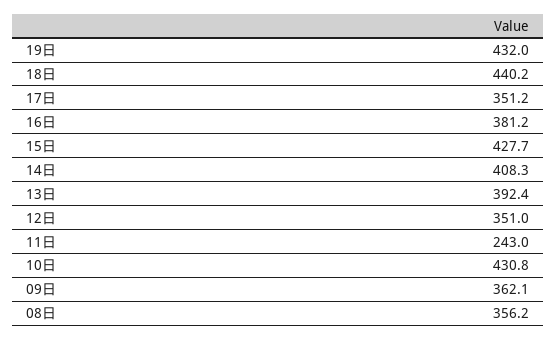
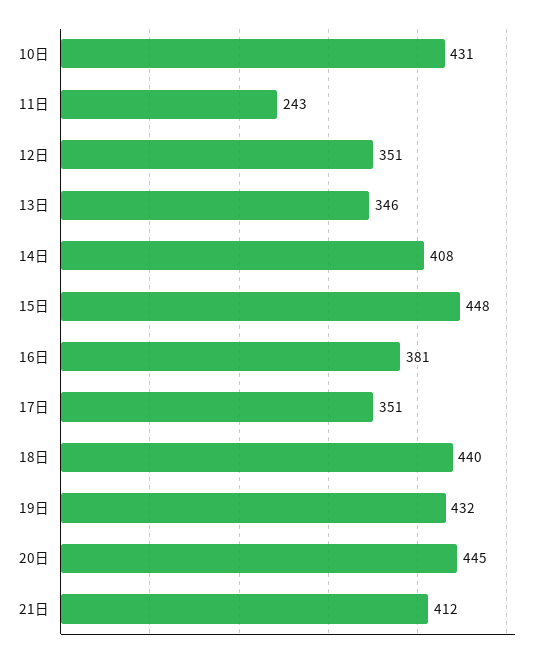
15日: 427.7 -> 448
13日: 392.4 -> 346
09日: 362.1 -> none
08日: 356.2 -> none
20日: none -> 445
21日: none -> 412

